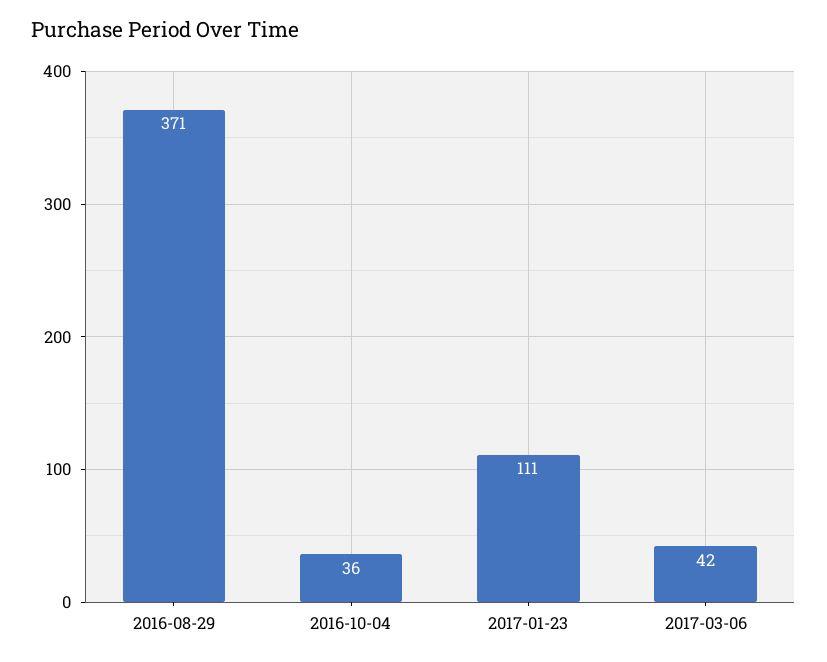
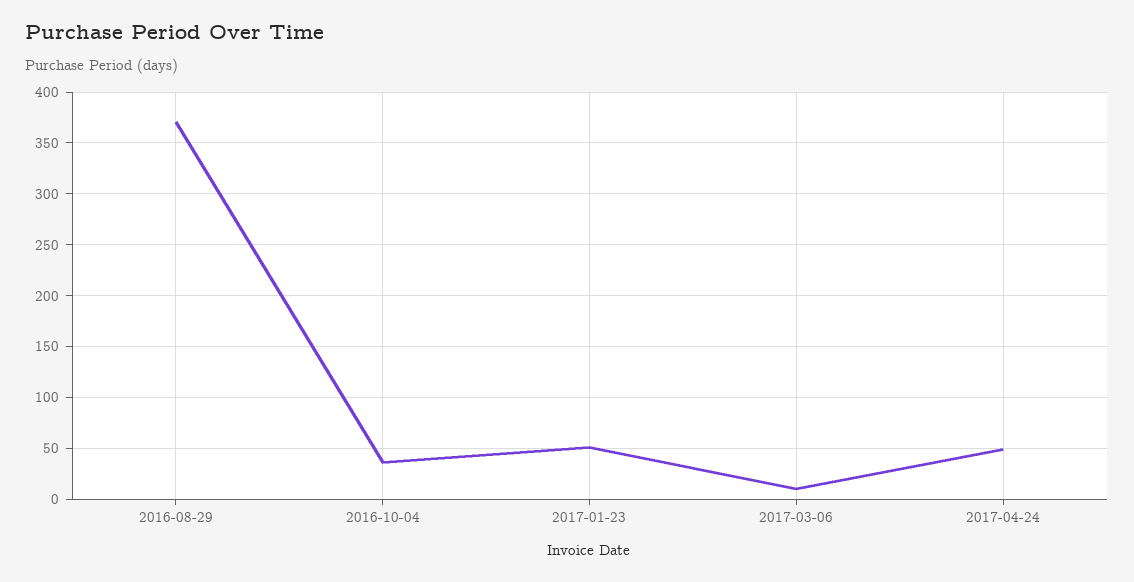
2017-01-23: 111 -> 50
2017-03-06: 42 -> 10
2017-04-24: none -> 50

